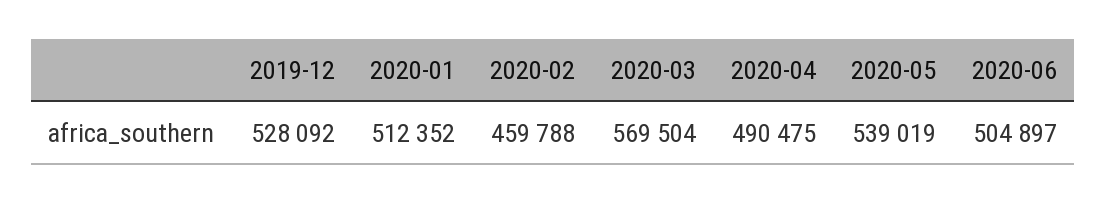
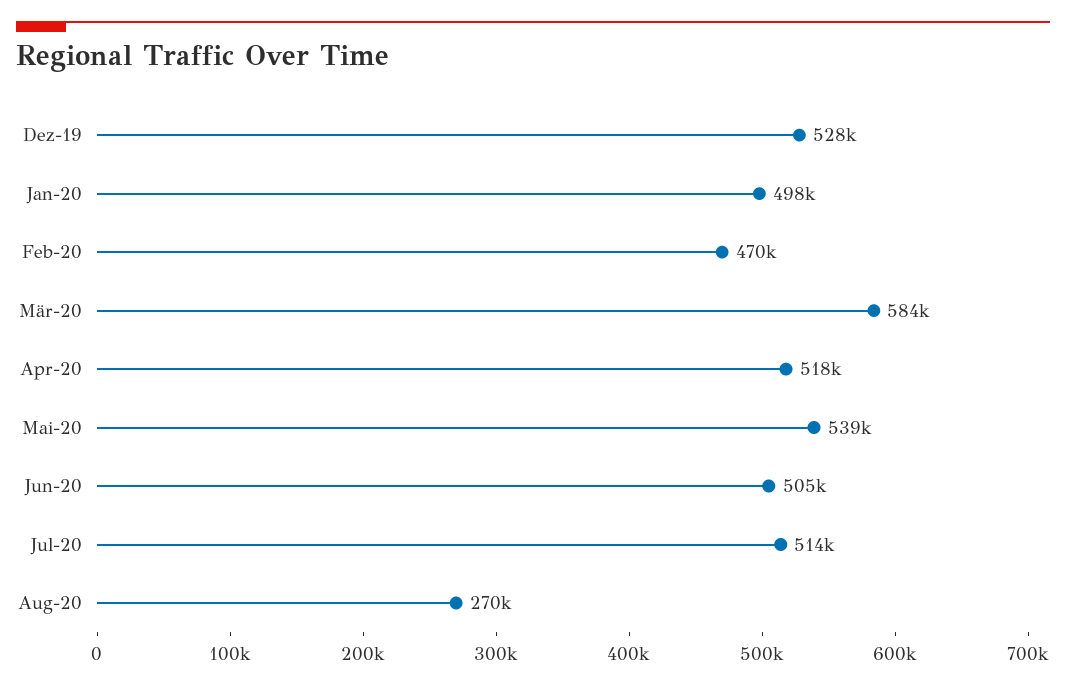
2020-01: 512352 -> 498000
2020-02: 459788 -> 470000
2020-03: 569504 -> 584000
2020-04: 490475 -> 518000
Jul-20: none -> 514000
Aug-20: none -> 270000

